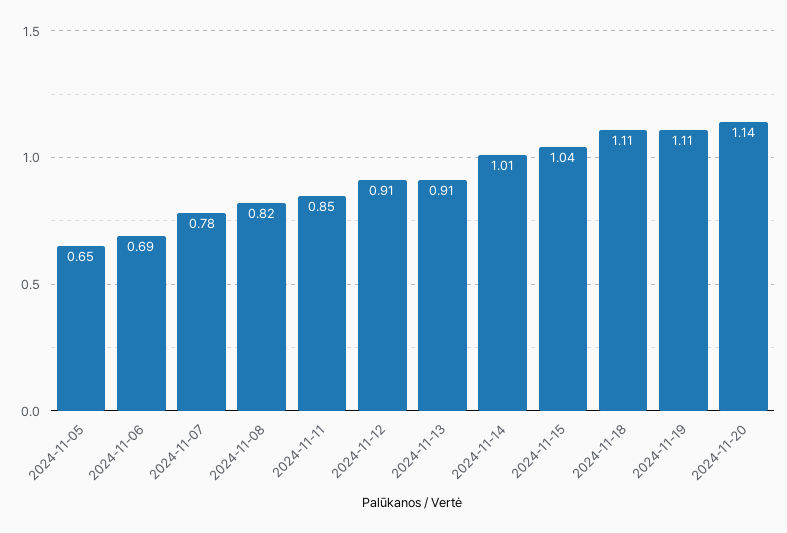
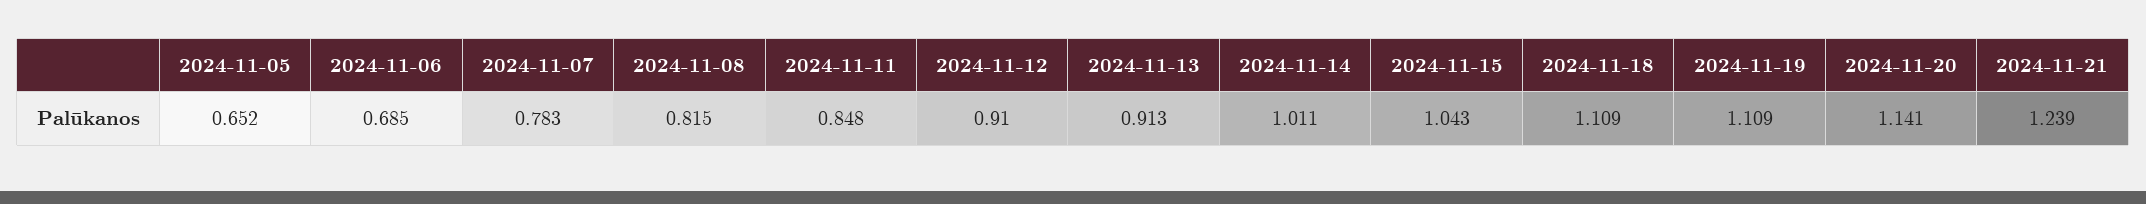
2024-11-21: none -> 1.239

